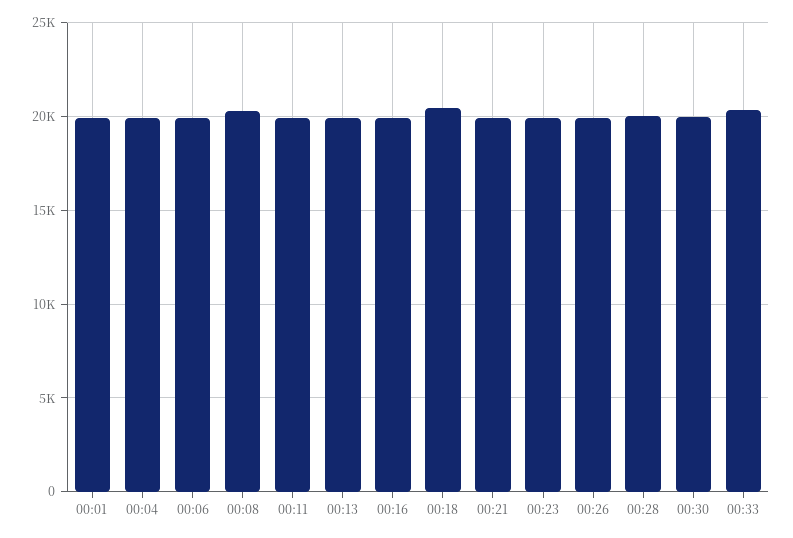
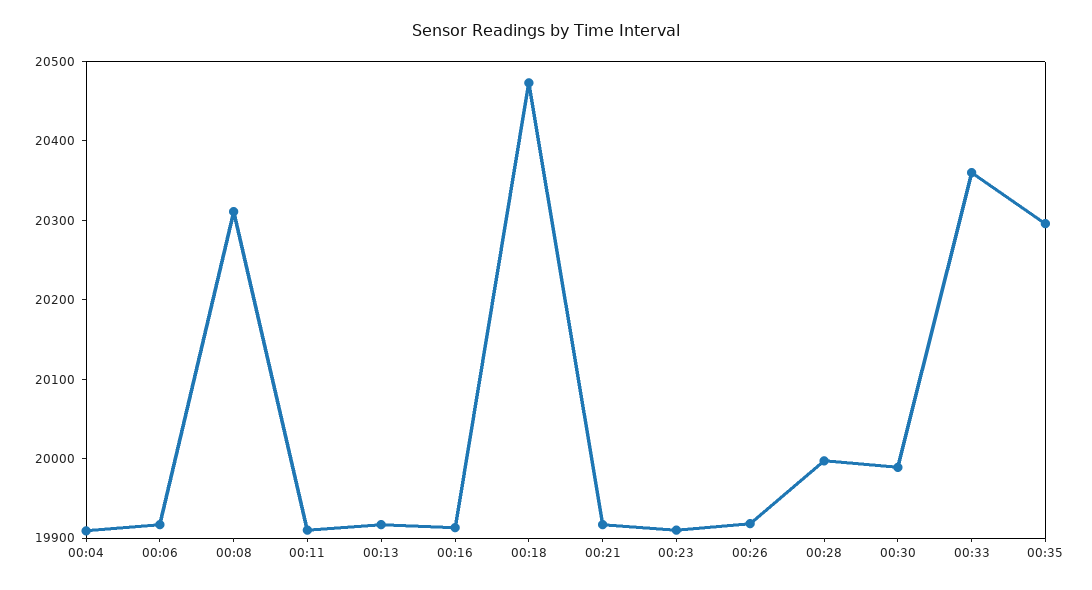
00:01: 20000 -> none
00:35: none -> 20300

